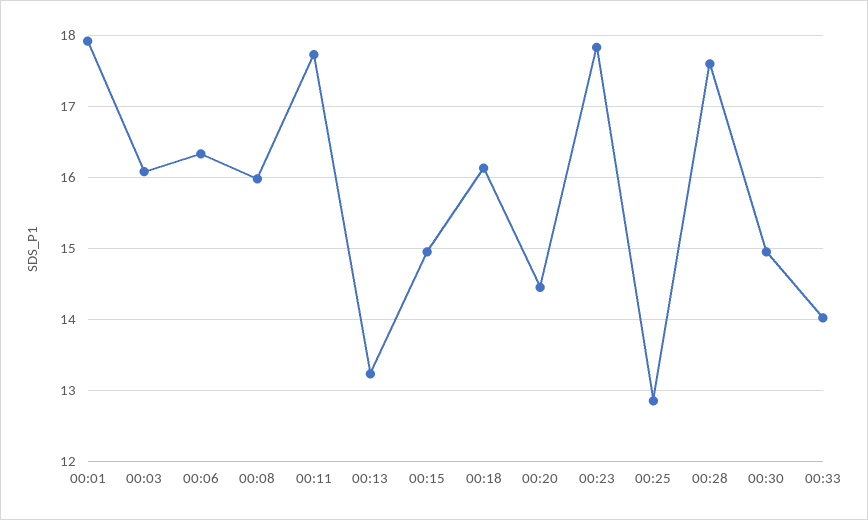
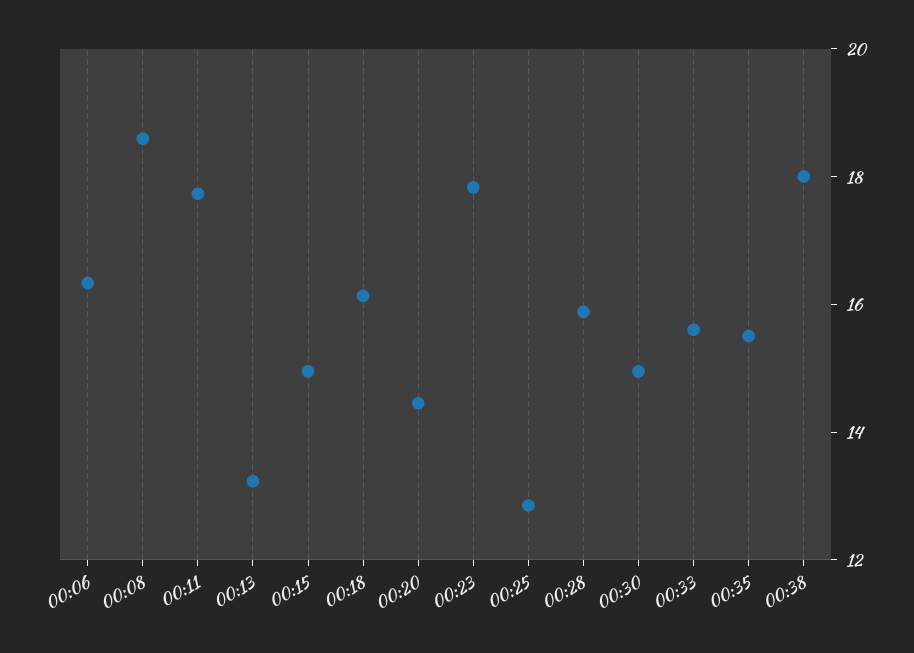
00:01: 17.9 -> none
00:03: 16.1 -> none
00:08: 16 -> 18.5
00:28: 17.6 -> 16
00:33: 14 -> 15.5
00:35: none -> 15.5
00:38: none -> 18

